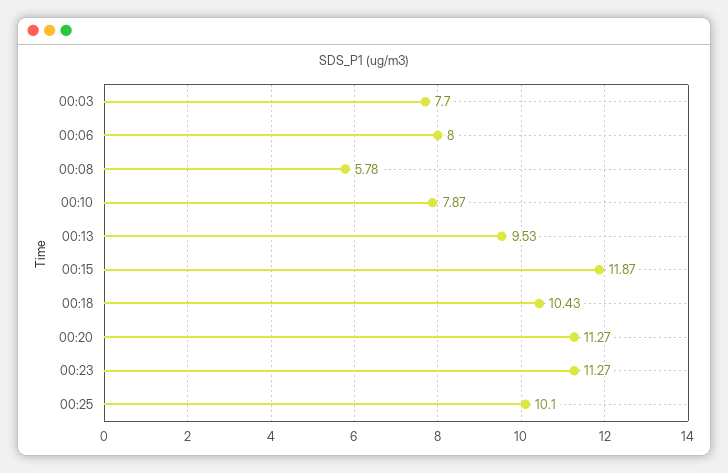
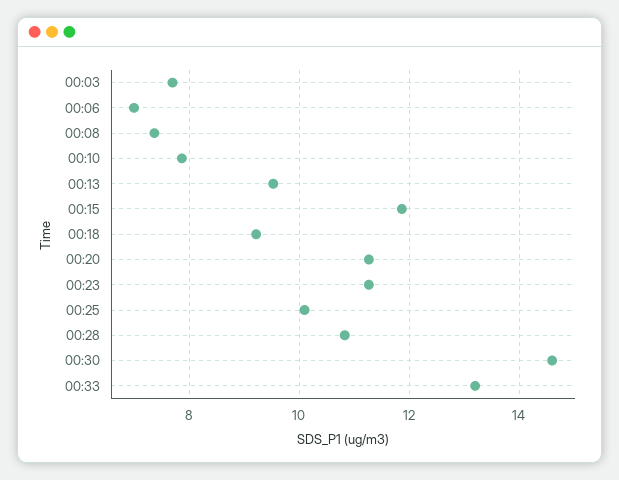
00:06: 8 -> 7
00:08: 5.78 -> 7.4
00:18: 10.43 -> 9.2
00:28: none -> 10.8
00:30: none -> 14.6
00:33: none -> 13.2

